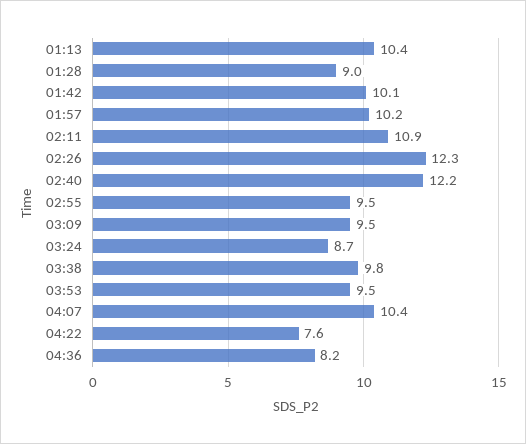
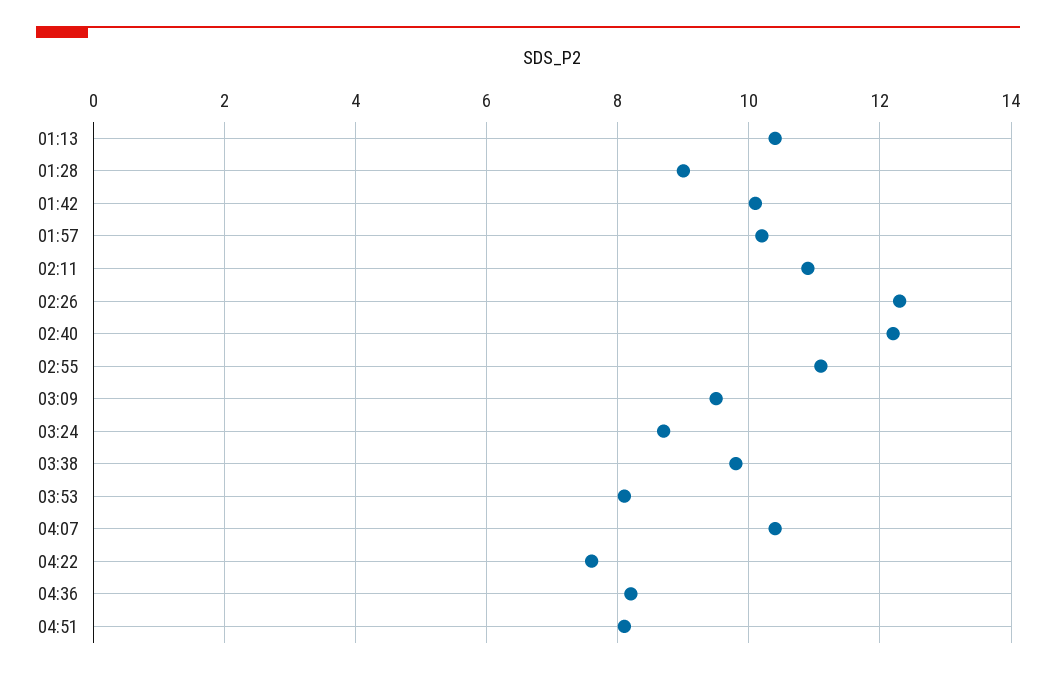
02:55: 9.5 -> 11
03:53: 9.5 -> 8
04:51: none -> 8

